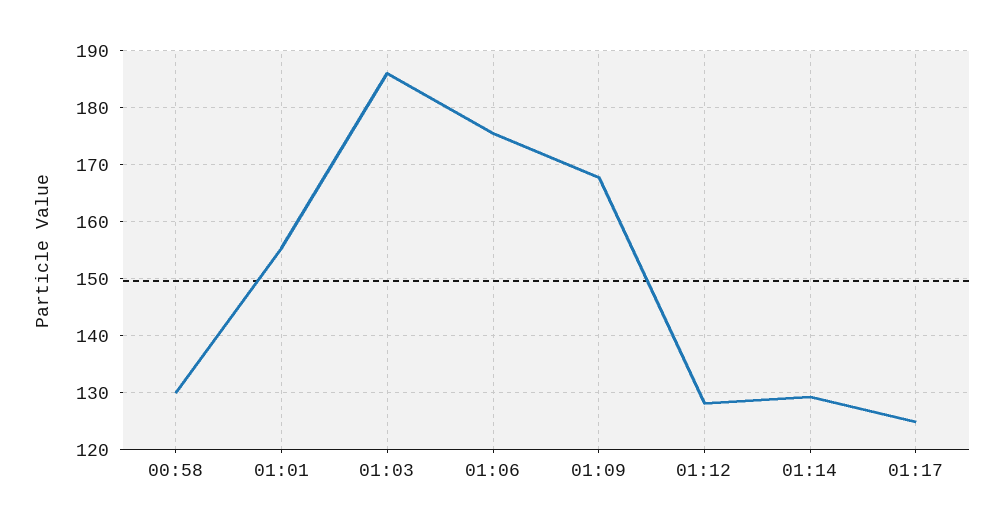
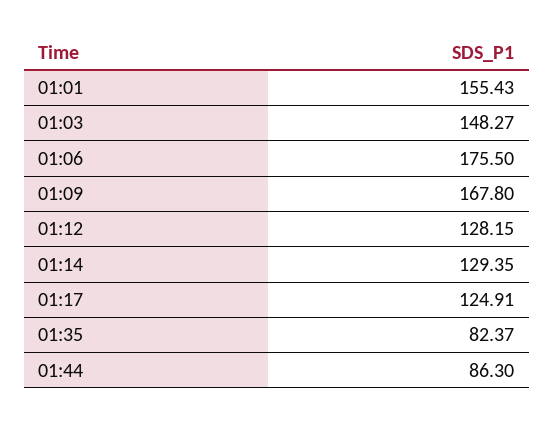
00:58: 130 -> none
01:03: 186 -> 148.27
01:35: none -> 82.37
01:44: none -> 86.3

